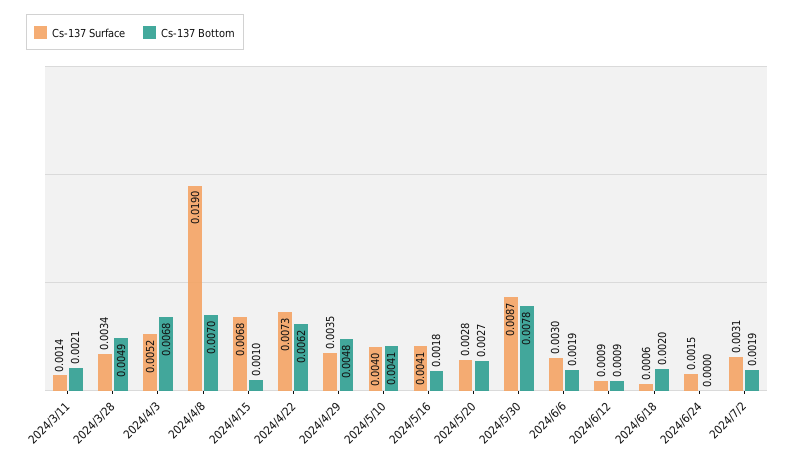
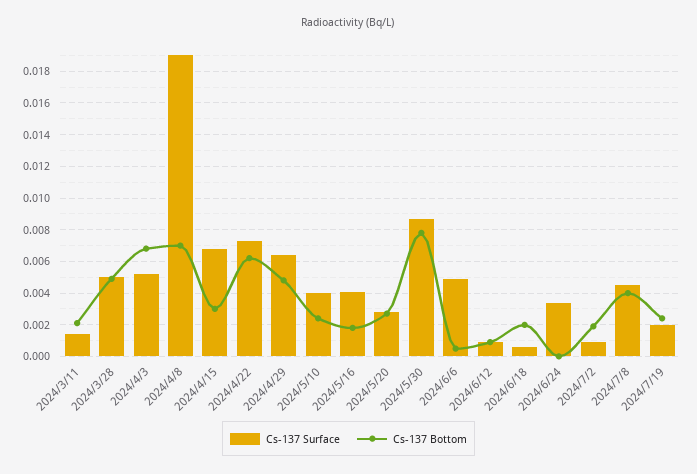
Cs-137 Surface, 2024/3/28: 0.0034 -> 0.005
Cs-137 Bottom, 2024/4/15: 0.001 -> 0.003
Cs-137 Surface, 2024/4/29: 0.0035 -> 0.0065
Cs-137 Bottom, 2024/5/10: 0.0041 -> 0.0025
Cs-137 Surface, 2024/6/6: 0.003 -> 0.005
Cs-137 Bottom, 2024/6/6: 0.0019 -> 0.0005
Cs-137 Surface, 2024/6/24: 0.0015 -> 0.0035
Cs-137 Surface, 2024/7/2: 0.0031 -> 0.001
Cs-137 Surface, 2024/7/8: none -> 0.0045
Cs-137 Bottom, 2024/7/8: none -> 0.004
Cs-137 Surface, 2024/7/19: none -> 0.002
Cs-137 Bottom, 2024/7/19: none -> 0.0025

